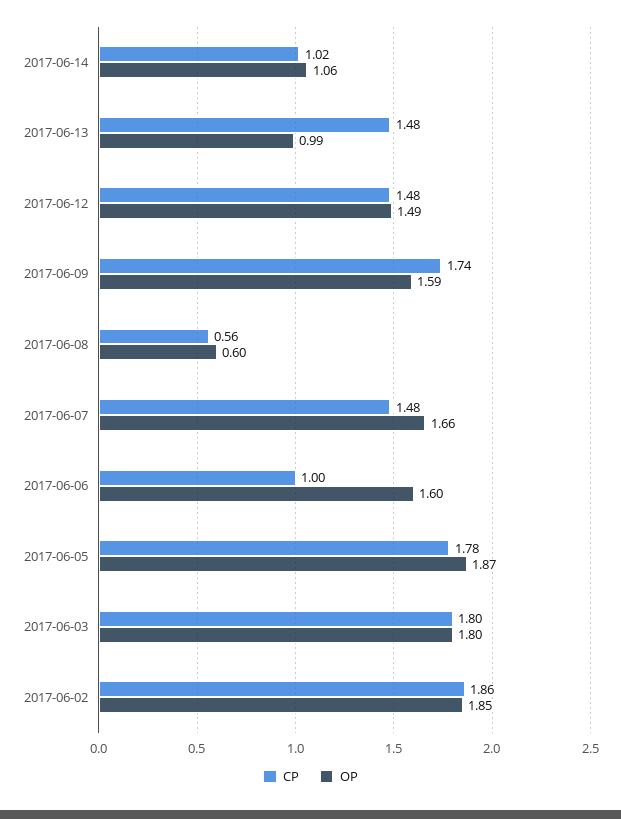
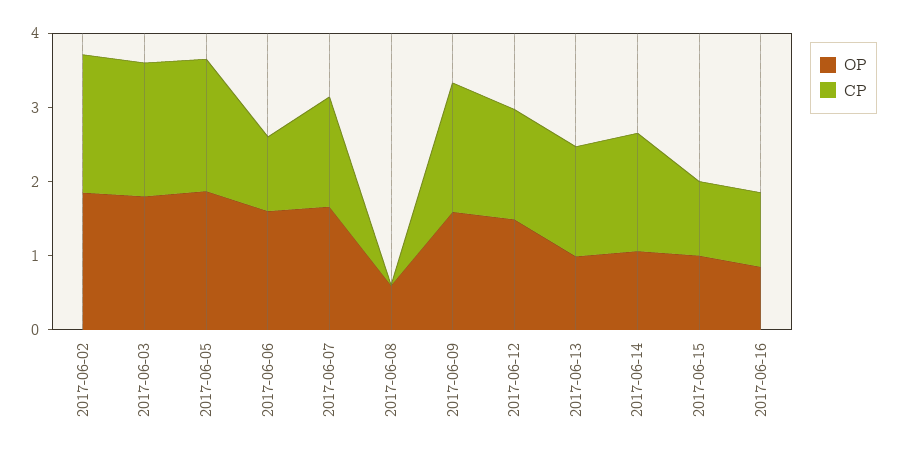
CP, 2017-06-14: 1.02 -> 1.6
CP, 2017-06-08: 0.56 -> 0
OP, 2017-06-15: none -> 1
CP, 2017-06-15: none -> 1
OP, 2017-06-16: none -> 0.8
CP, 2017-06-16: none -> 1

